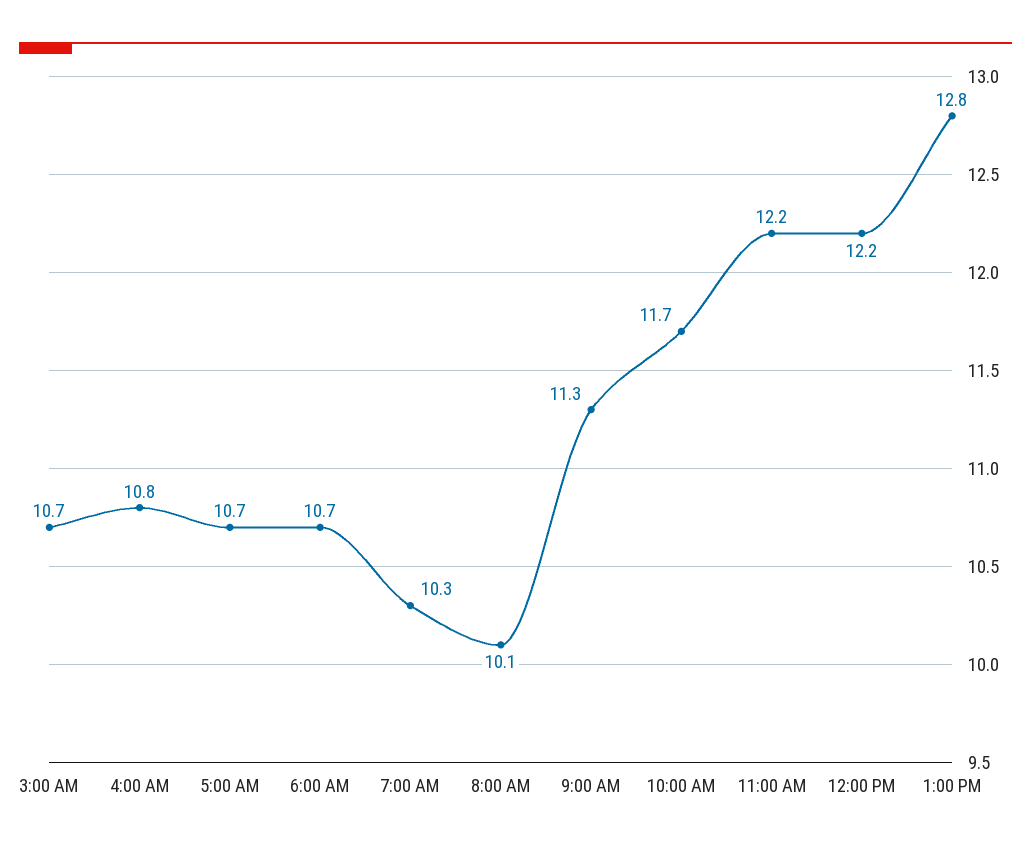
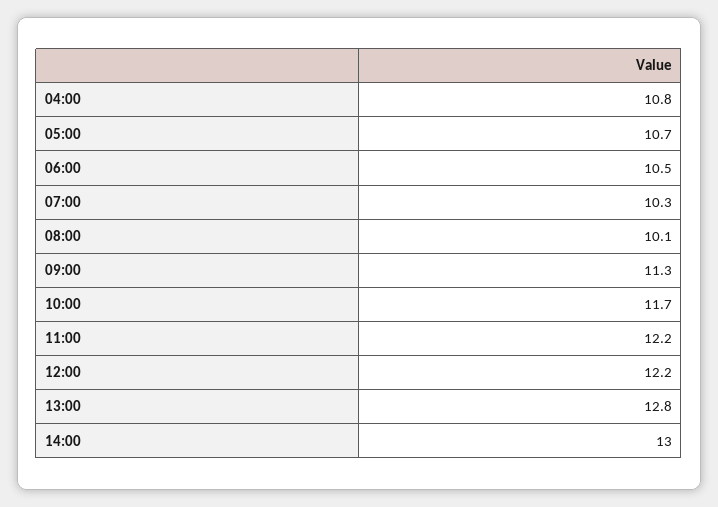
3:00 AM: 10.7 -> none
6:00 AM: 10.7 -> 10.5
14:00: none -> 13

